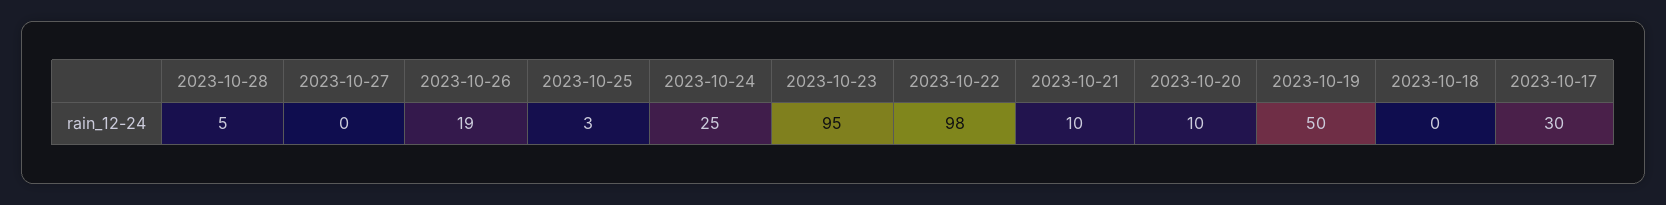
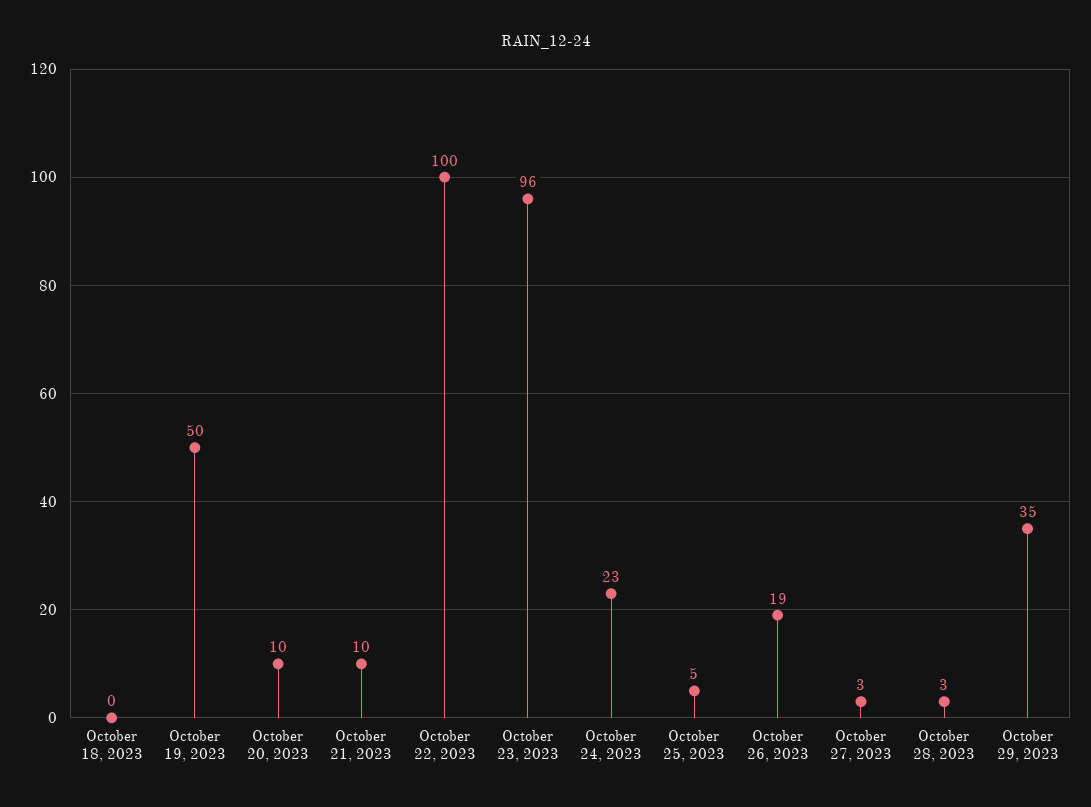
2023-10-28: 5 -> 3
2023-10-27: 0 -> 3
2023-10-25: 3 -> 5
2023-10-24: 25 -> 23
2023-10-23: 95 -> 96
2023-10-22: 98 -> 100
2023-10-17: 30 -> none
October 29, 2023: none -> 35

